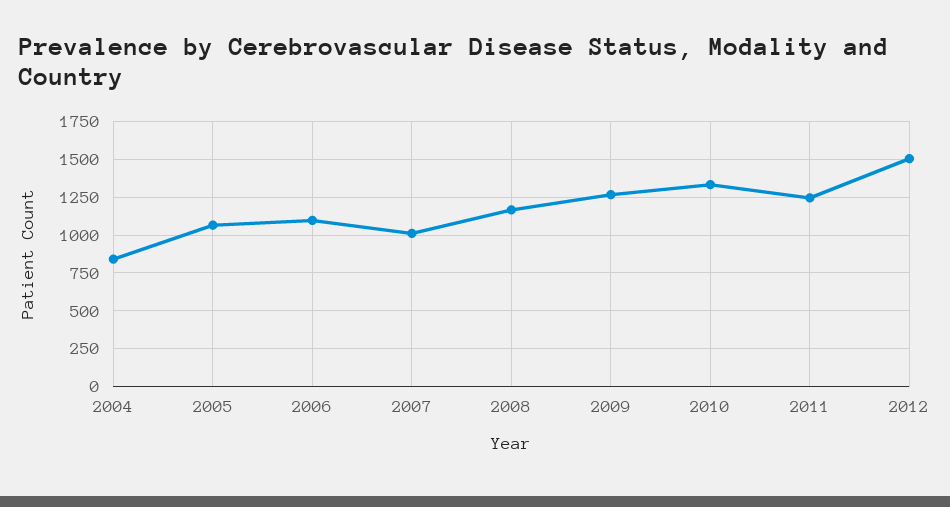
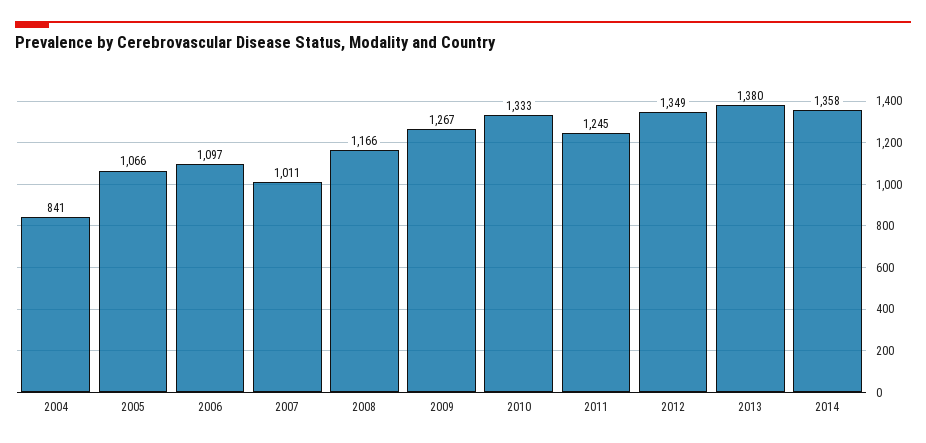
2012: 1500 -> 1349
2013: none -> 1380
2014: none -> 1358

